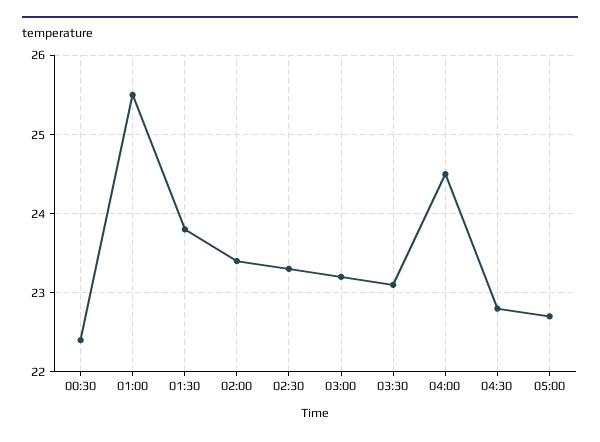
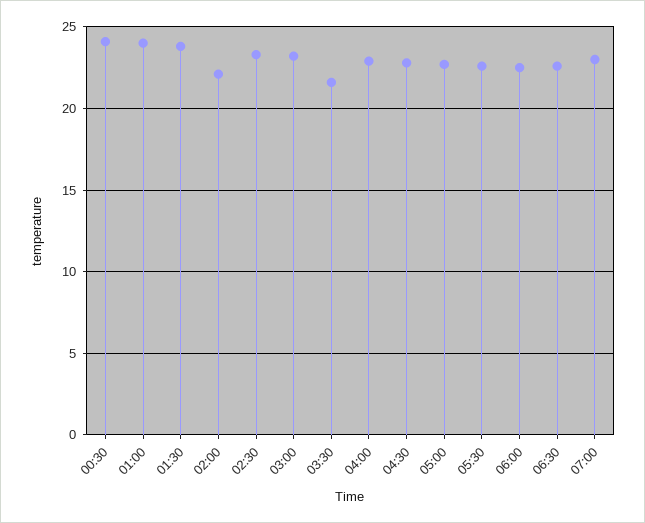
00:30: 22.4 -> 24
01:00: 25.5 -> 24
02:00: 23.4 -> 22
03:30: 23.1 -> 21.5
04:00: 24.5 -> 23
05:30: none -> 22.5
06:00: none -> 22.5
06:30: none -> 22.5
07:00: none -> 23

